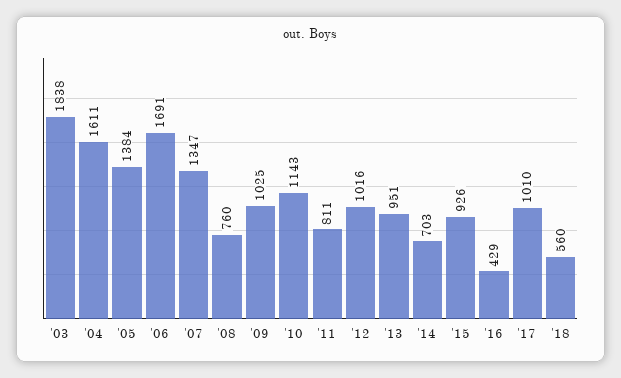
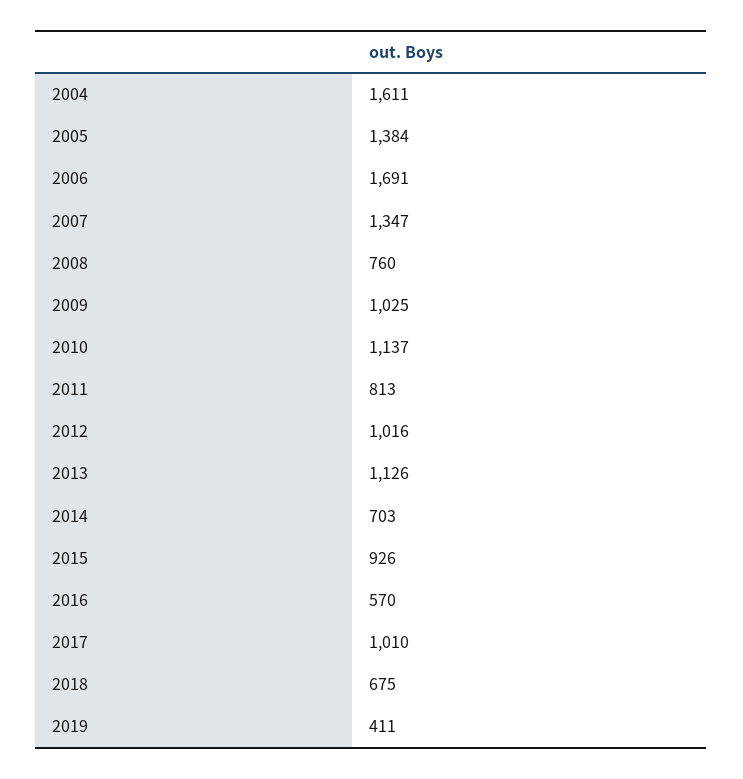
'03: 1838 -> none
'10: 1143 -> 1137
'11: 811 -> 813
'13: 951 -> 1126
'16: 429 -> 570
'18: 560 -> 675
2019: none -> 411

